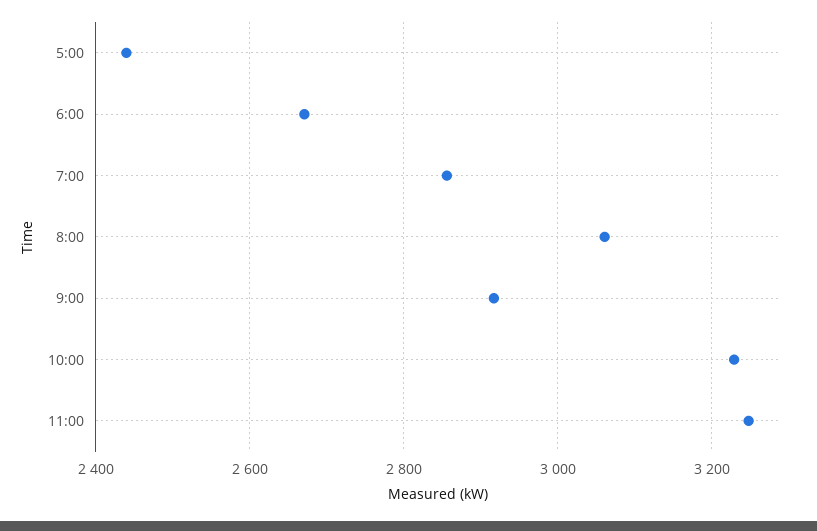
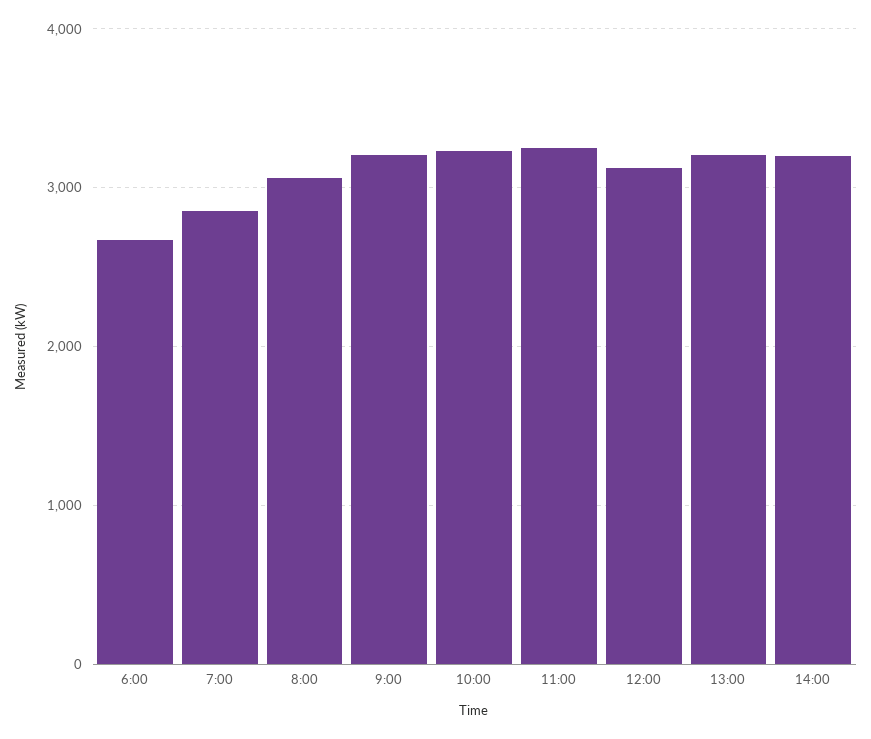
5:00: 2440 -> none
9:00: 2920 -> 3200
12:00: none -> 3100
13:00: none -> 3200
14:00: none -> 3200

